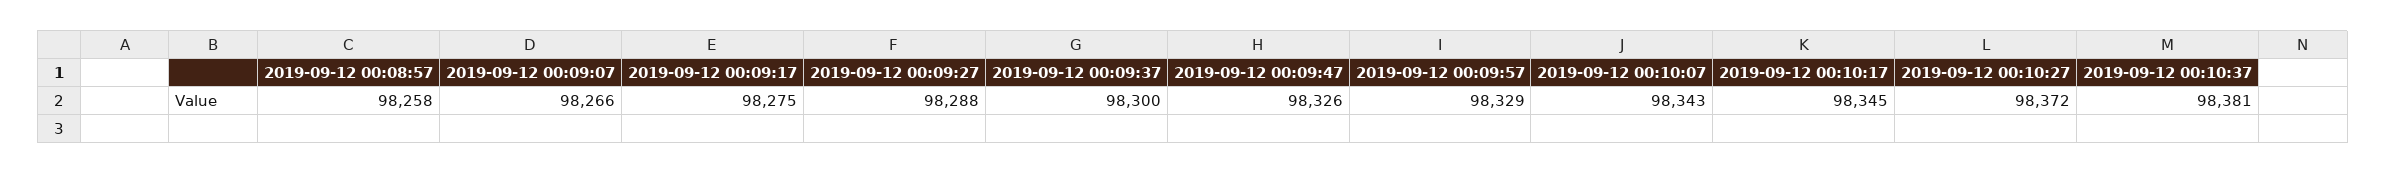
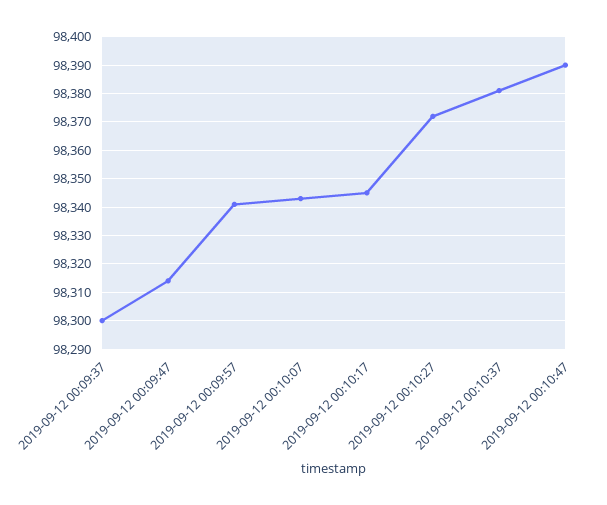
2019-09-12 00:08:57: 98258 -> none
2019-09-12 00:09:07: 98266 -> none
2019-09-12 00:09:17: 98275 -> none
2019-09-12 00:09:27: 98288 -> none
2019-09-12 00:09:47: 98326 -> 98315
2019-09-12 00:09:57: 98329 -> 98340
2019-09-12 00:10:47: none -> 98390

